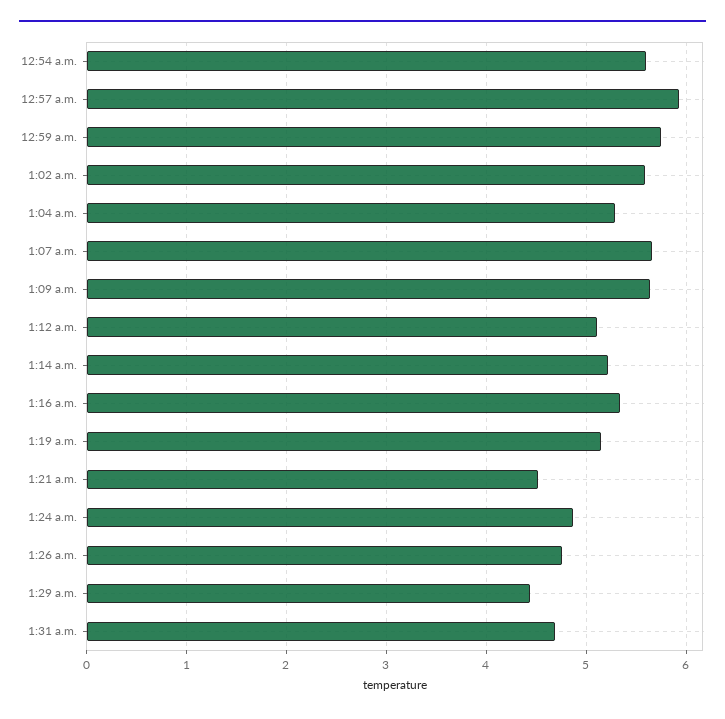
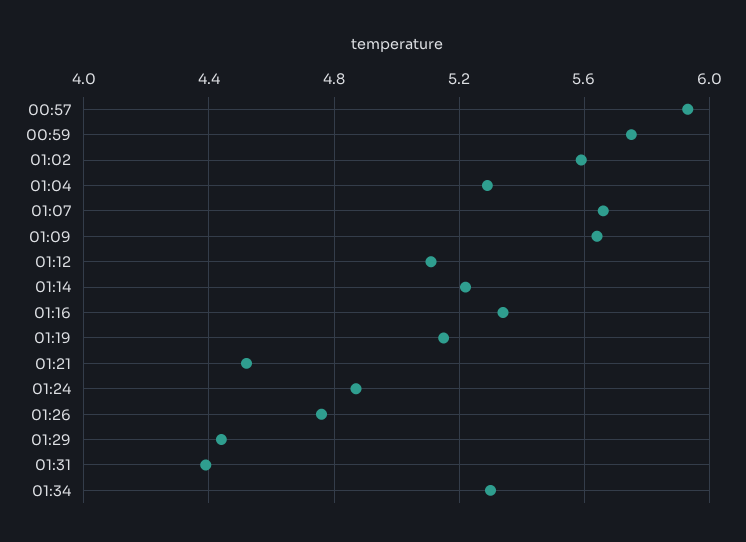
12:54 a.m.: 5.6 -> none
1:31 a.m.: 4.7 -> 4.4
01:34: none -> 5.3

